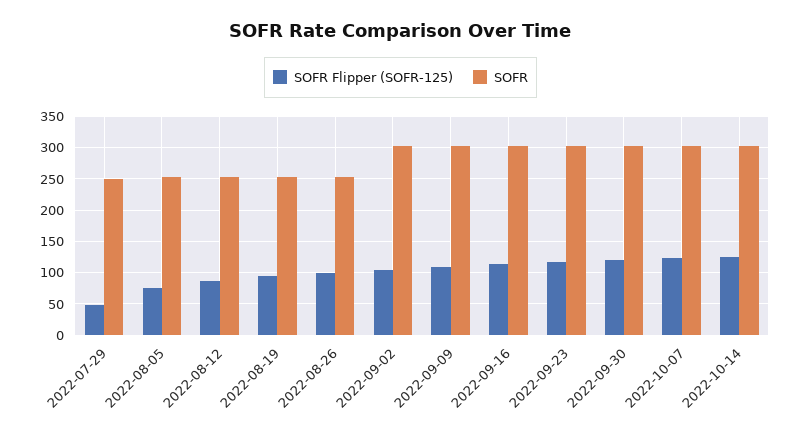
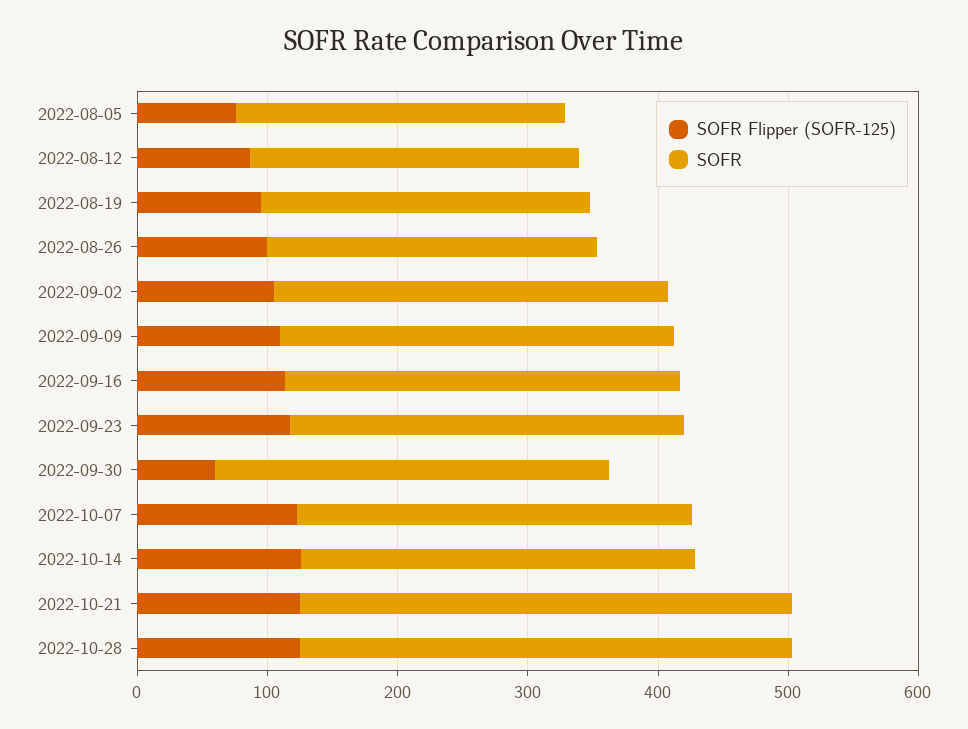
SOFR Flipper (SOFR-125), 2022-07-29: 50 -> none
SOFR, 2022-07-29: 250 -> none
SOFR Flipper (SOFR-125), 2022-09-30: 120 -> 60
SOFR Flipper (SOFR-125), 2022-10-21: none -> 120
SOFR, 2022-10-21: none -> 380
SOFR Flipper (SOFR-125), 2022-10-28: none -> 120
SOFR, 2022-10-28: none -> 380

